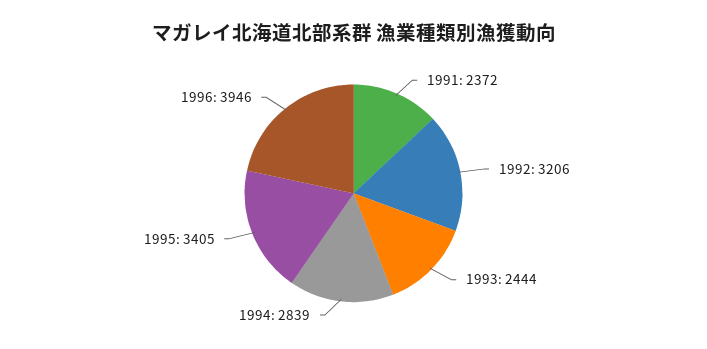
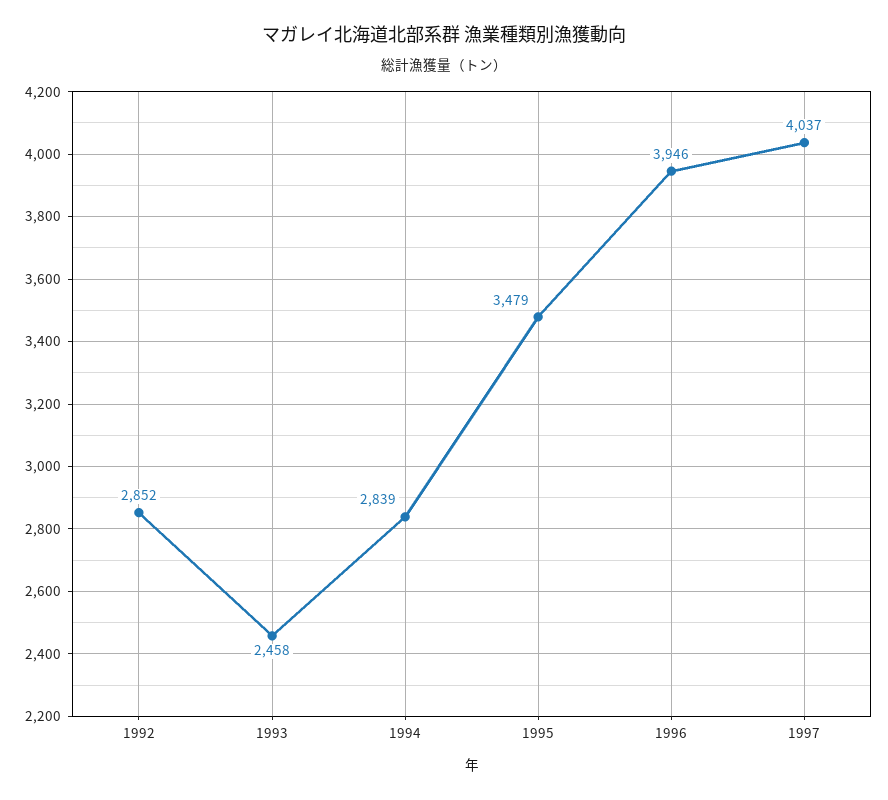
1991: 2372 -> none
1992: 3206 -> 2852
1993: 2444 -> 2458
1995: 3405 -> 3479
1997: none -> 4037

